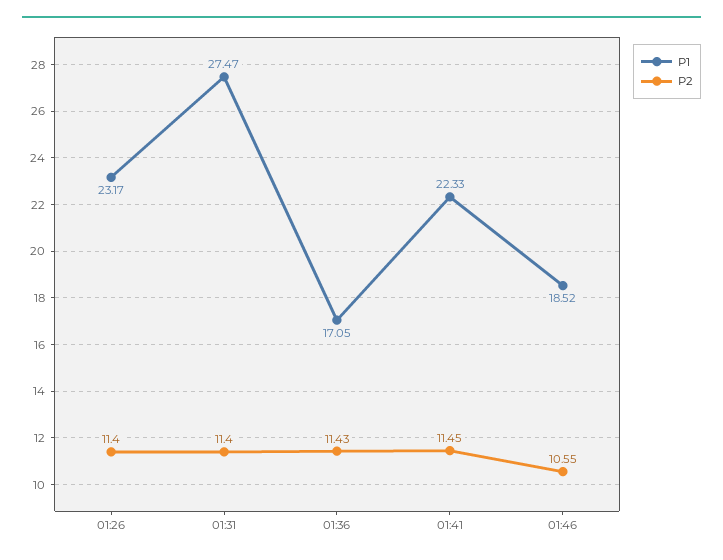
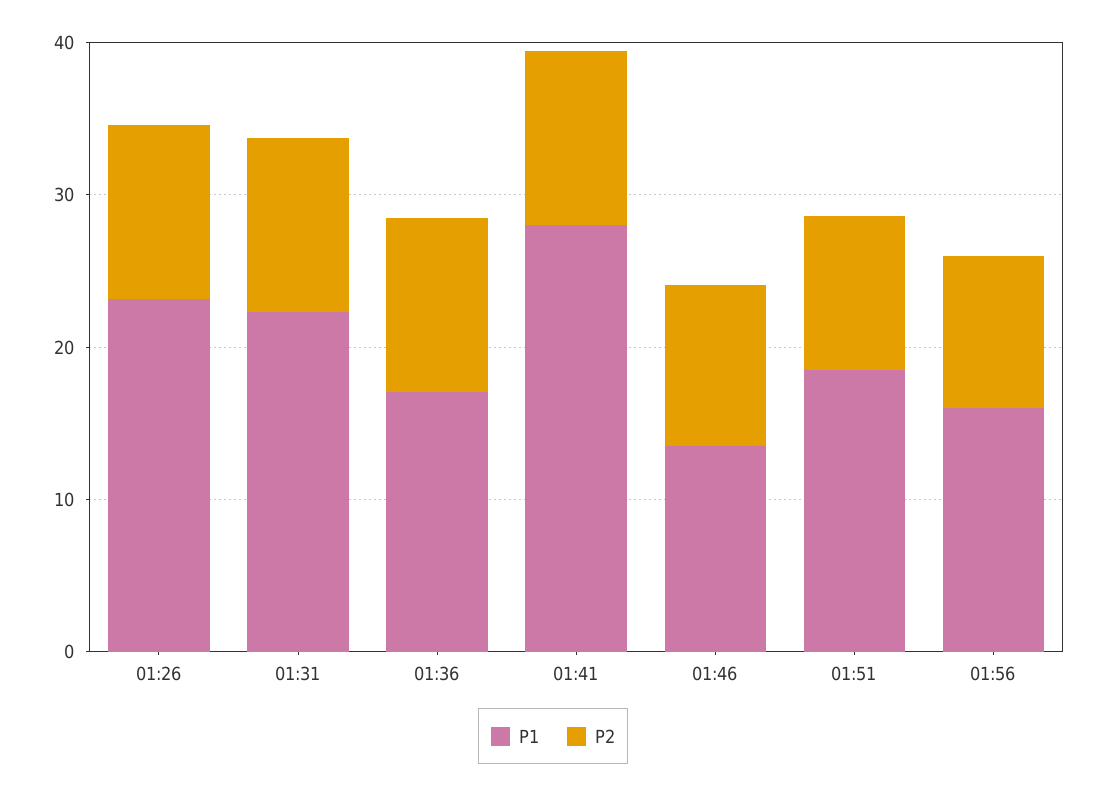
P1, 01:31: 27.47 -> 22
P1, 01:41: 22.33 -> 28
P1, 01:46: 18.52 -> 14
P1, 01:51: none -> 18
P2, 01:51: none -> 10
P1, 01:56: none -> 16
P2, 01:56: none -> 10

